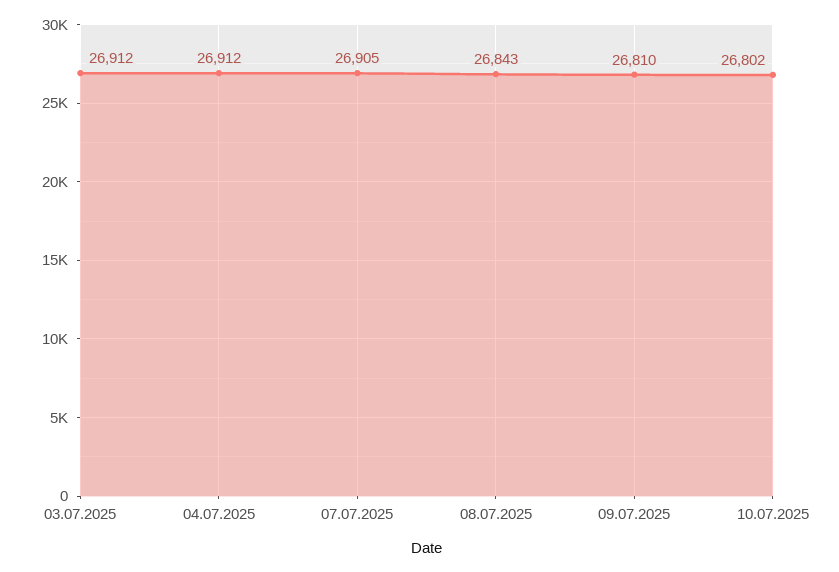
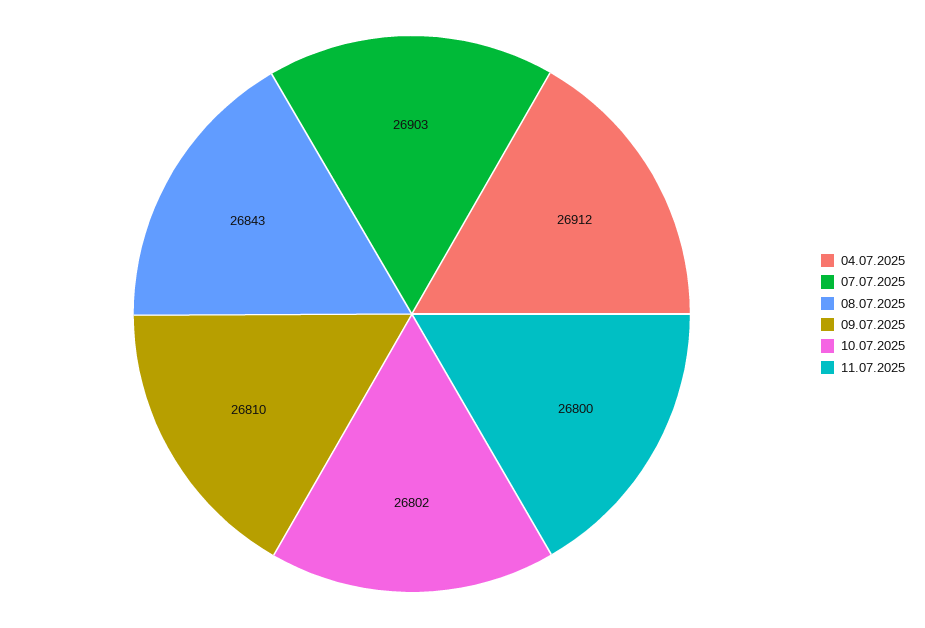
03.07.2025: 26912 -> none
07.07.2025: 26905 -> 26903
11.07.2025: none -> 26800

